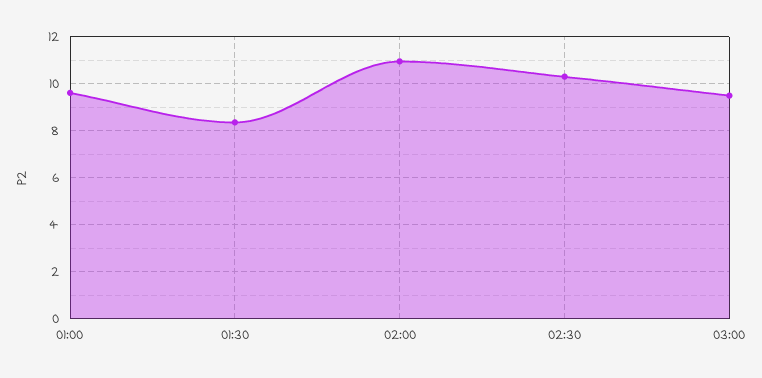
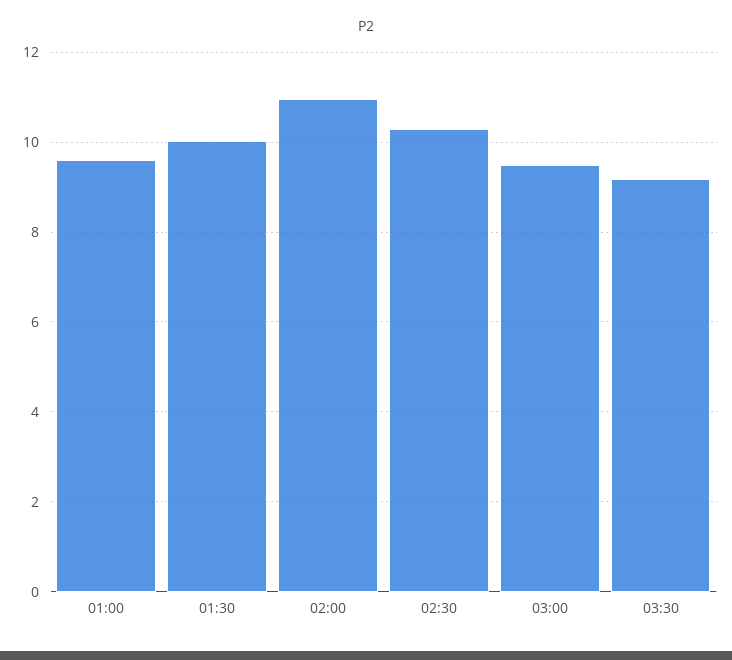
01:30: 8.5 -> 10
03:30: none -> 9.2

